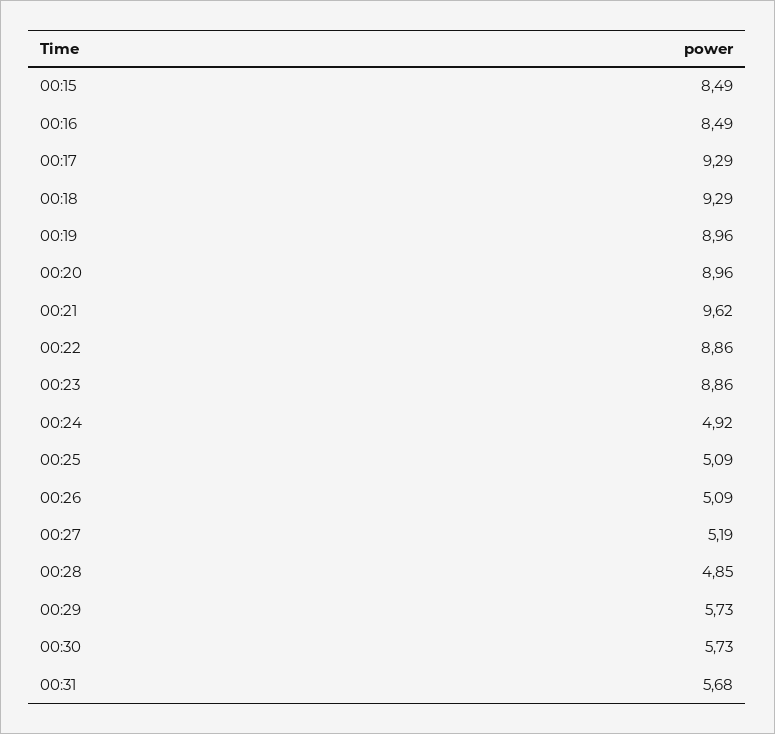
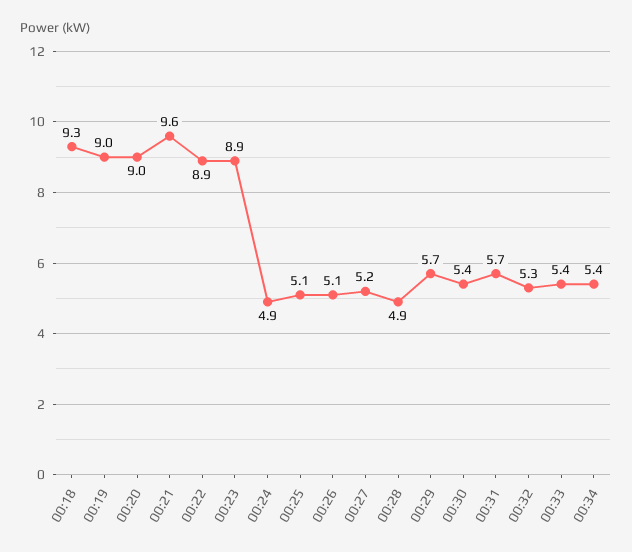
00:15: 8.49 -> none
00:16: 8.49 -> none
00:17: 9.29 -> none
00:30: 5.73 -> 5.4
00:32: none -> 5.3
00:33: none -> 5.4
00:34: none -> 5.4

